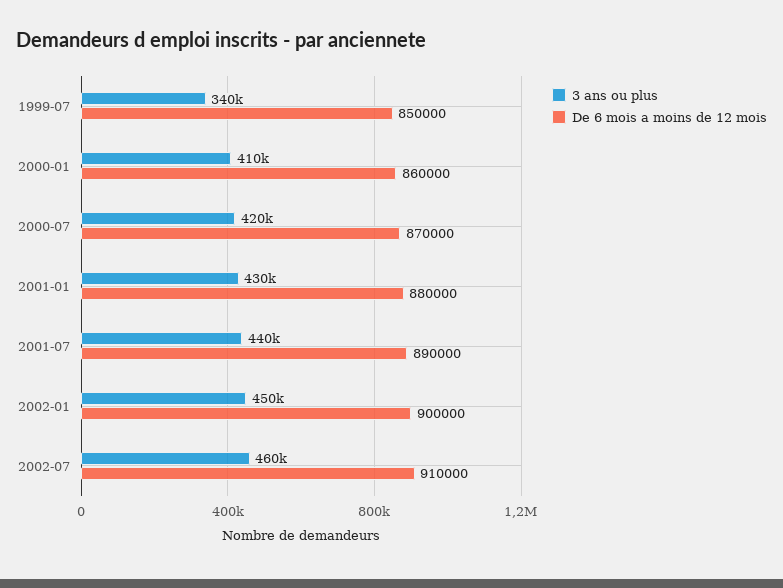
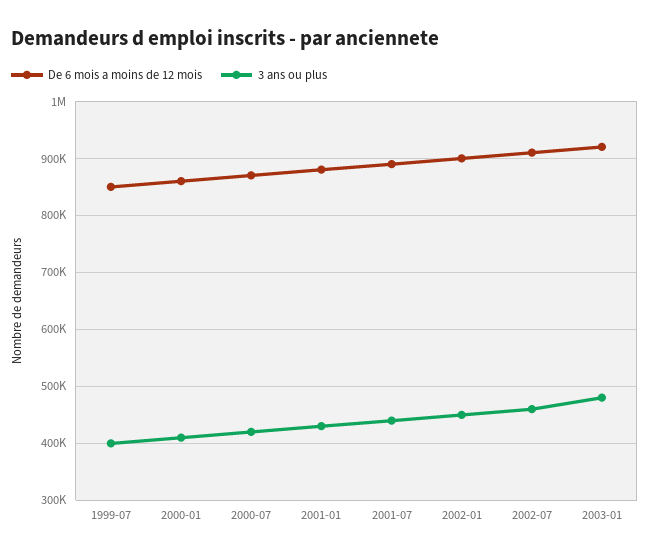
3 ans ou plus, 1999-07: 340000 -> 400000
De 6 mois a moins de 12 mois, 2003-01: none -> 920000
3 ans ou plus, 2003-01: none -> 480000

